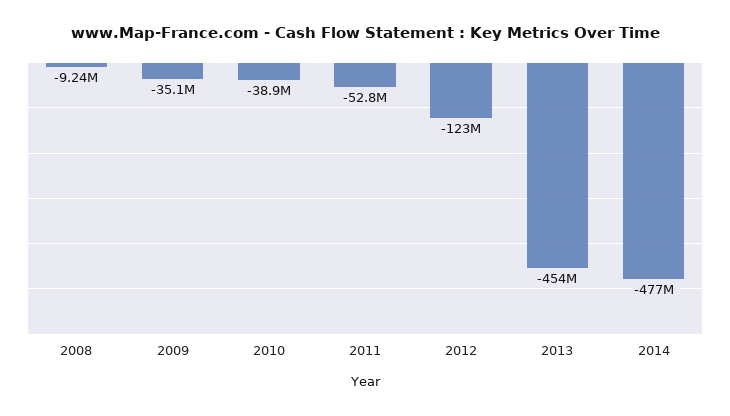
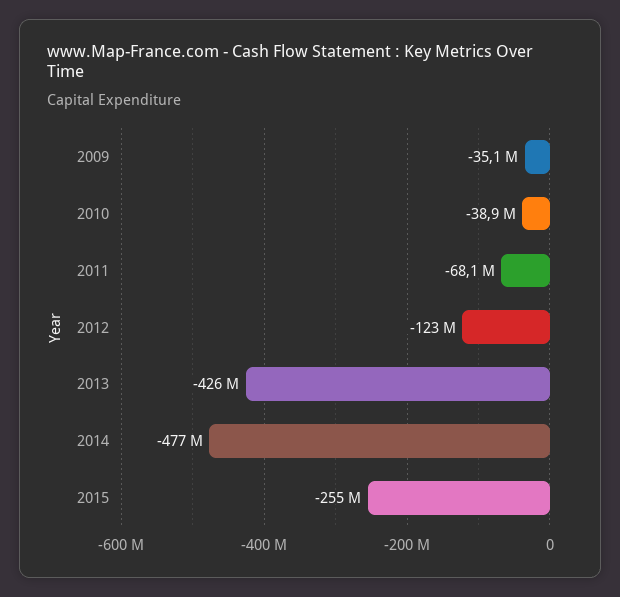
2008: -9240000 -> none
2011: -52800000 -> -68100000
2013: -454000000 -> -426000000
2015: none -> -255000000

